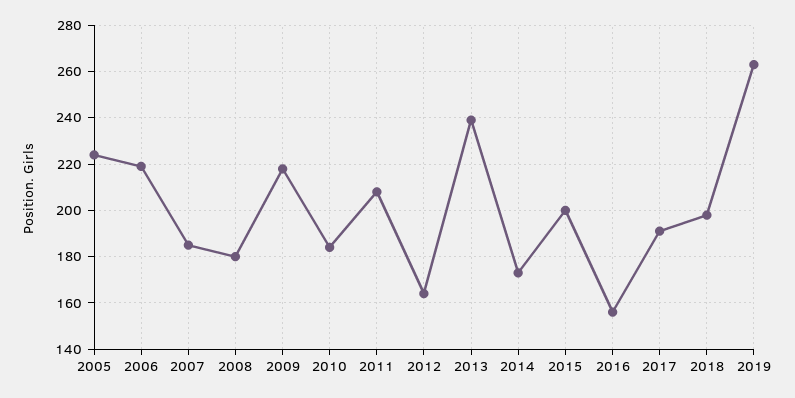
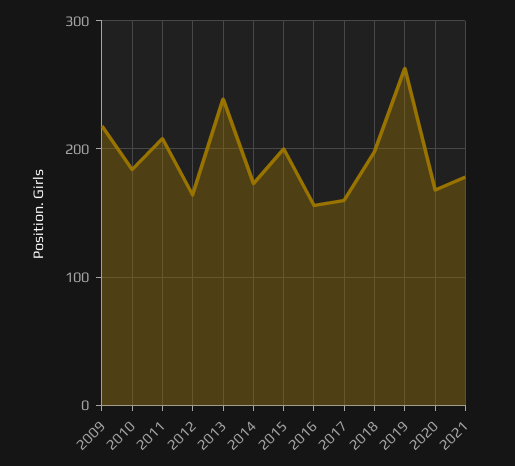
2005: 225 -> none
2006: 220 -> none
2007: 185 -> none
2008: 180 -> none
2017: 190 -> 160
2020: none -> 170
2021: none -> 180

